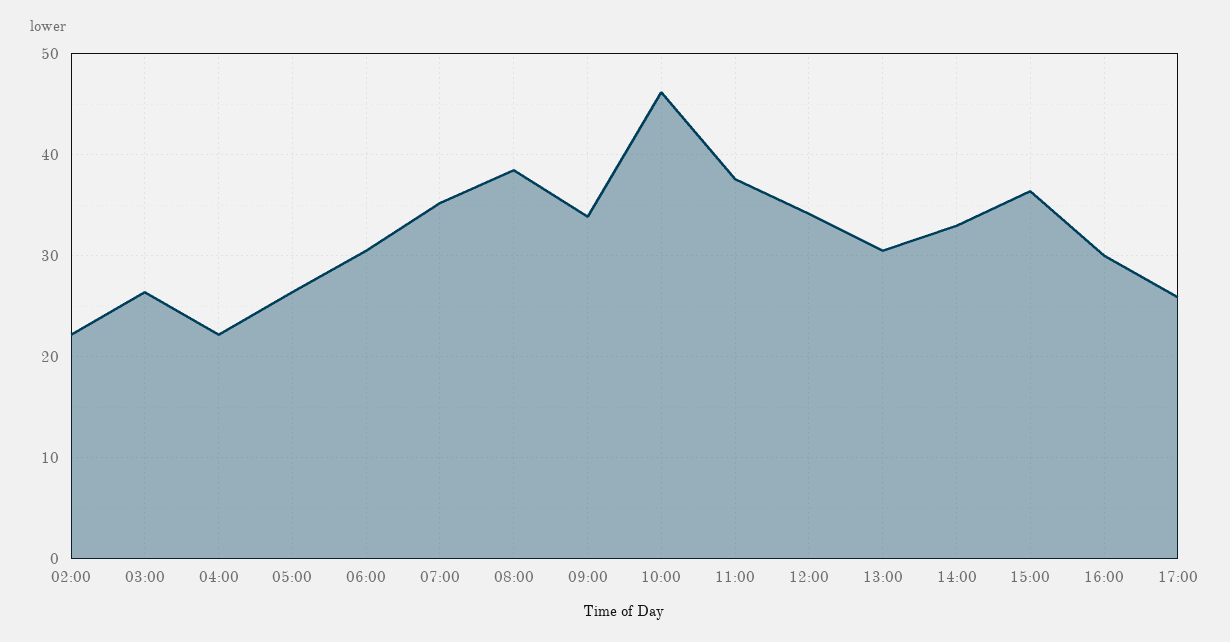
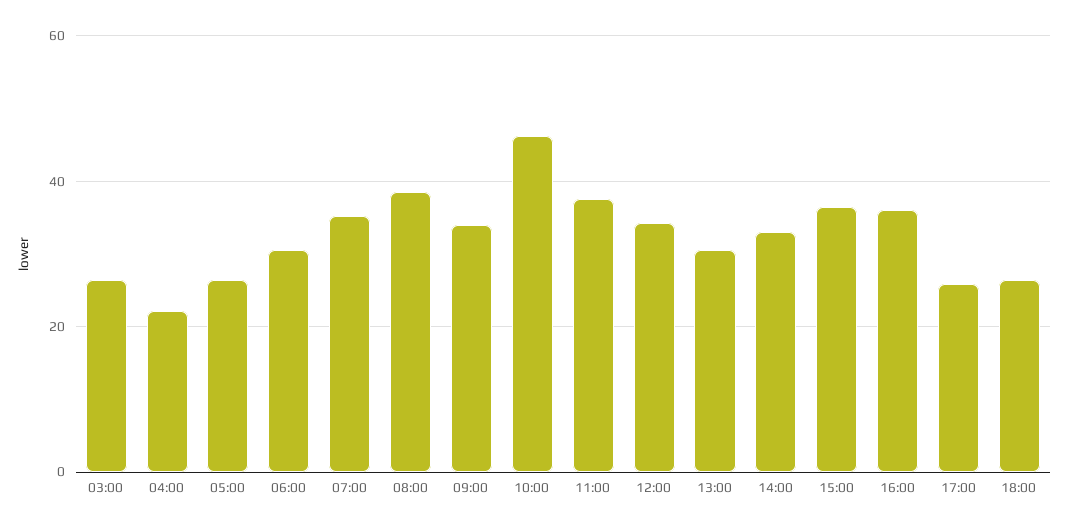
02:00: 22 -> none
16:00: 30 -> 36
18:00: none -> 26

